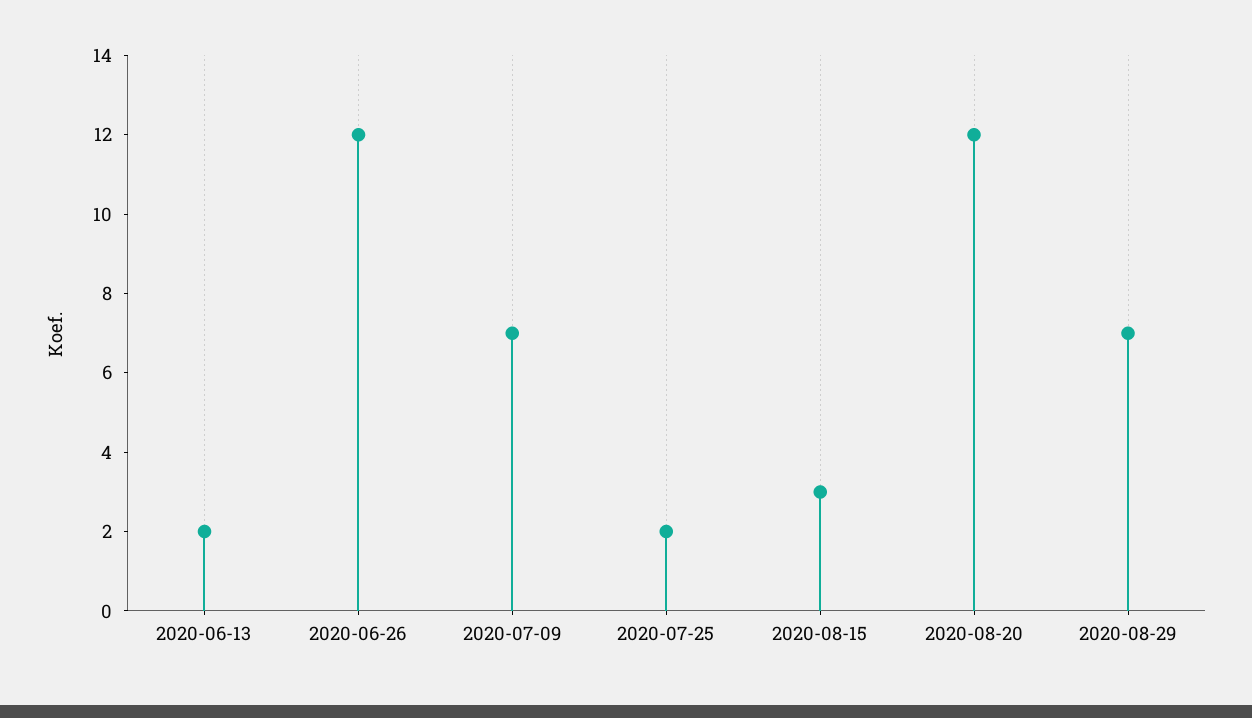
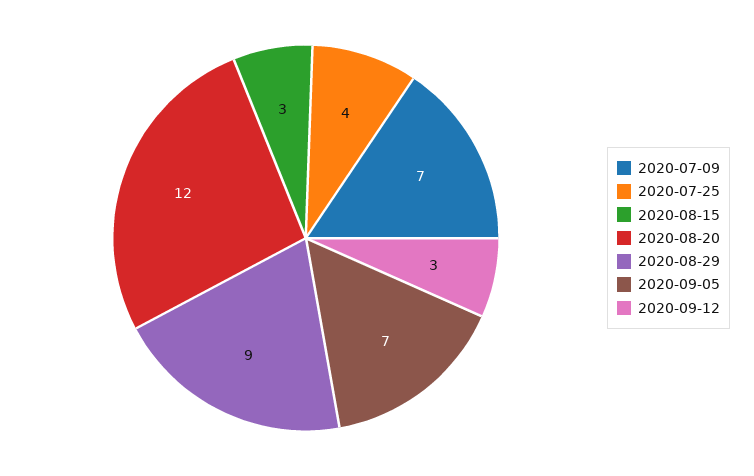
2020-06-13: 2 -> none
2020-06-26: 12 -> none
2020-07-25: 2 -> 4
2020-08-29: 7 -> 9
2020-09-05: none -> 7
2020-09-12: none -> 3

